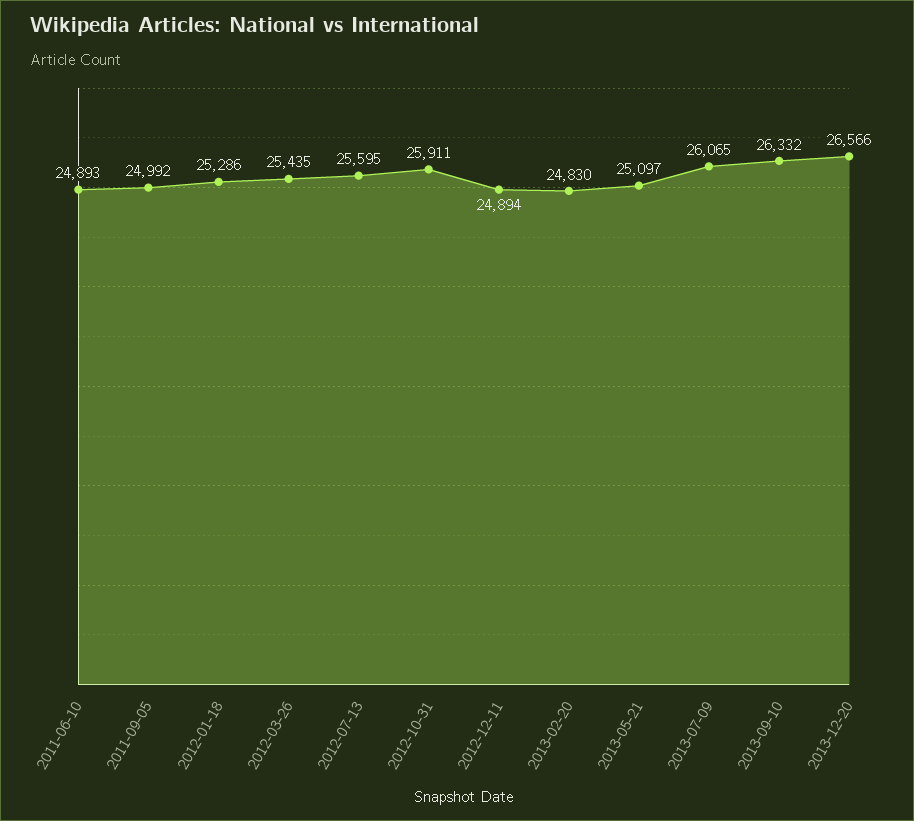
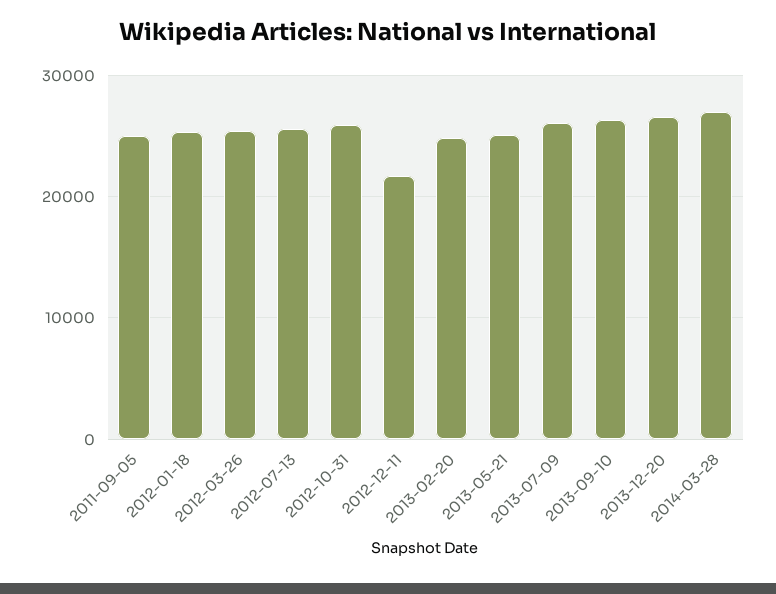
2011-06-10: 24893 -> none
2012-12-11: 24894 -> 22000
2014-03-28: none -> 27000

